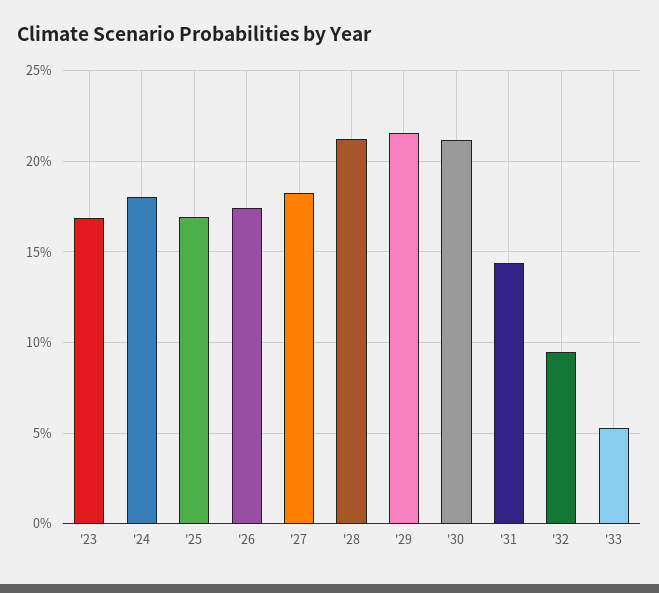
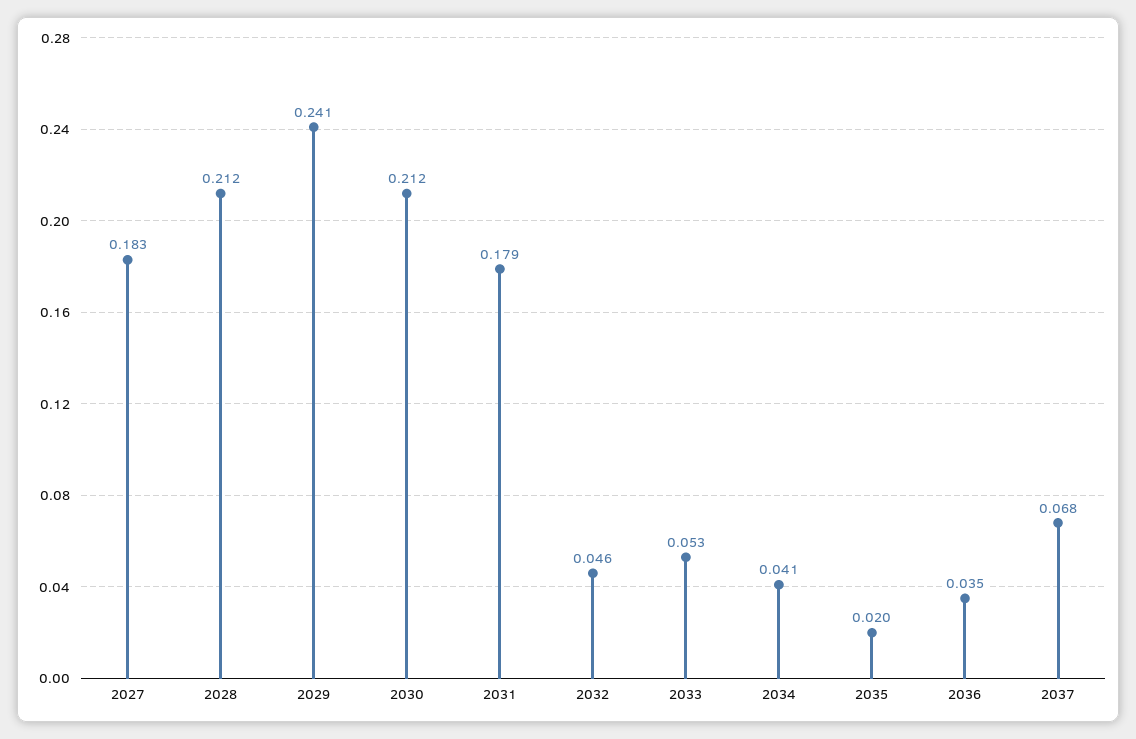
'23: 0.17 -> none
'24: 0.18 -> none
'25: 0.17 -> none
'26: 0.175 -> none
'29: 0.215 -> 0.241
'31: 0.145 -> 0.179
'32: 0.095 -> 0.046
2034: none -> 0.041
2035: none -> 0.02
2036: none -> 0.035
2037: none -> 0.068

